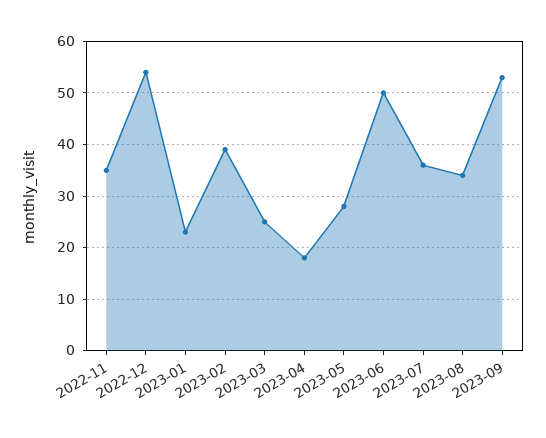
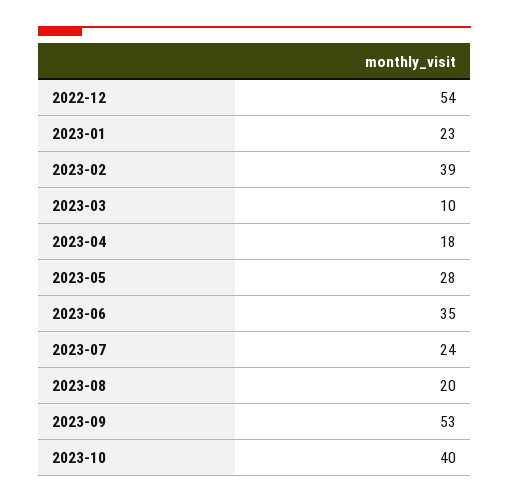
2022-11: 35 -> none
2023-03: 25 -> 10
2023-06: 50 -> 35
2023-07: 35 -> 24
2023-08: 35 -> 20
2023-10: none -> 40

